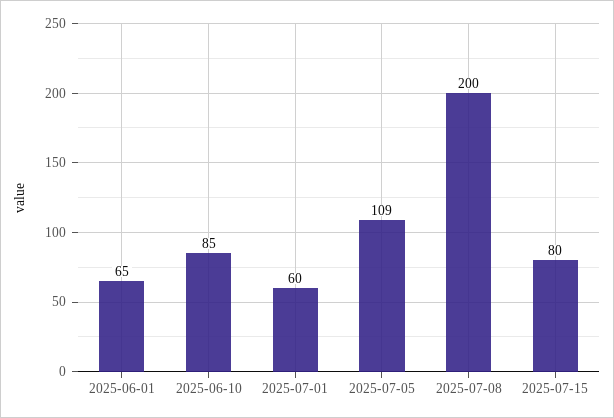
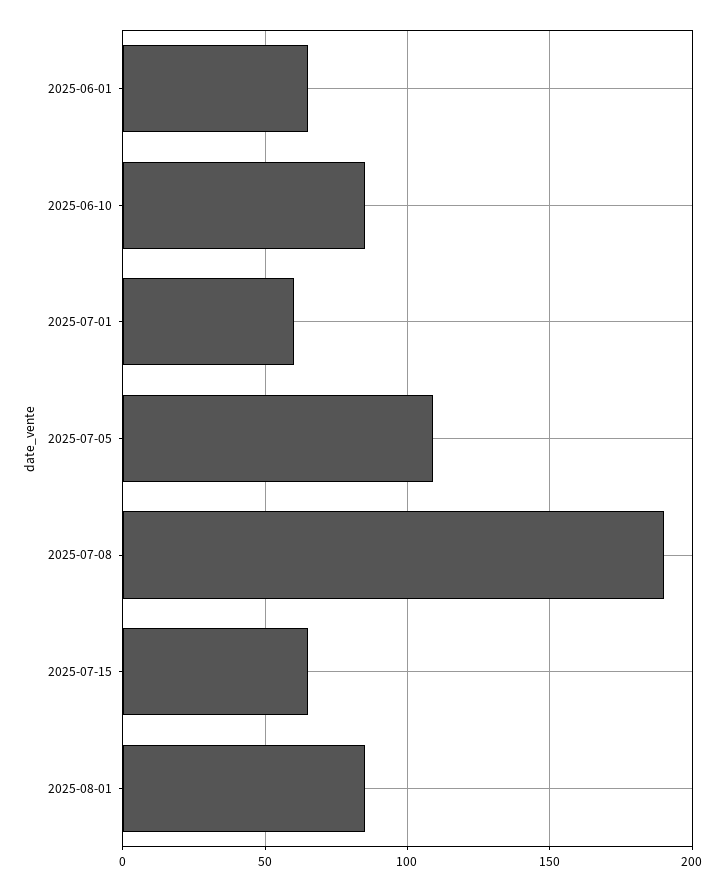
2025-07-08: 200 -> 190
2025-07-15: 80 -> 65
2025-08-01: none -> 85

